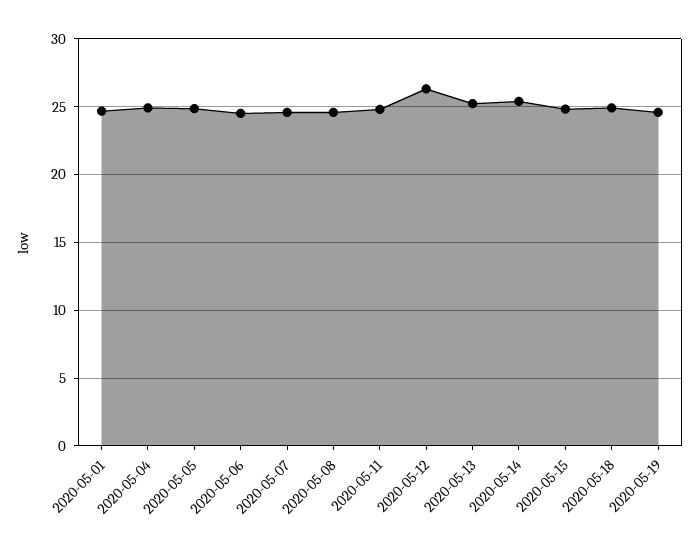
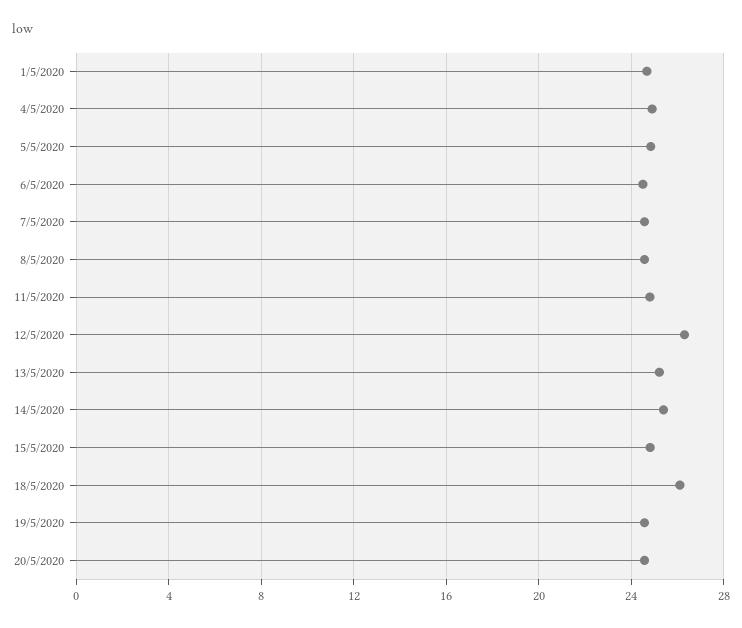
2020-05-18: 25 -> 26
20/5/2020: none -> 24.5

